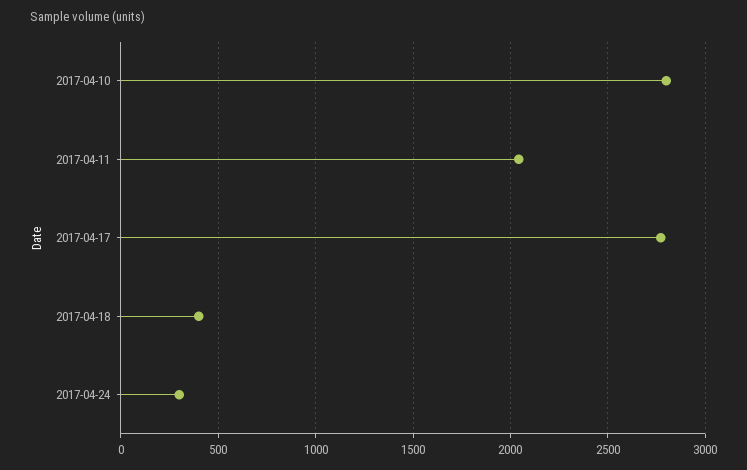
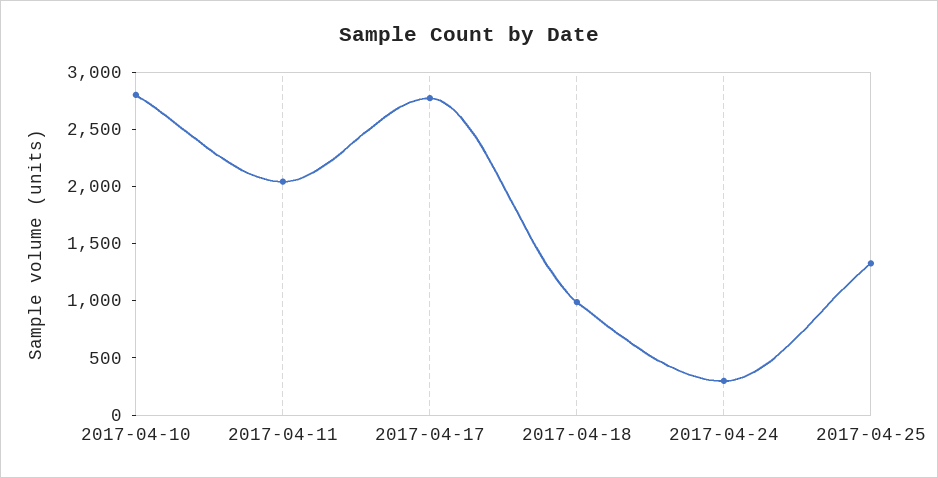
2017-04-18: 400 -> 1000
2017-04-25: none -> 1300

